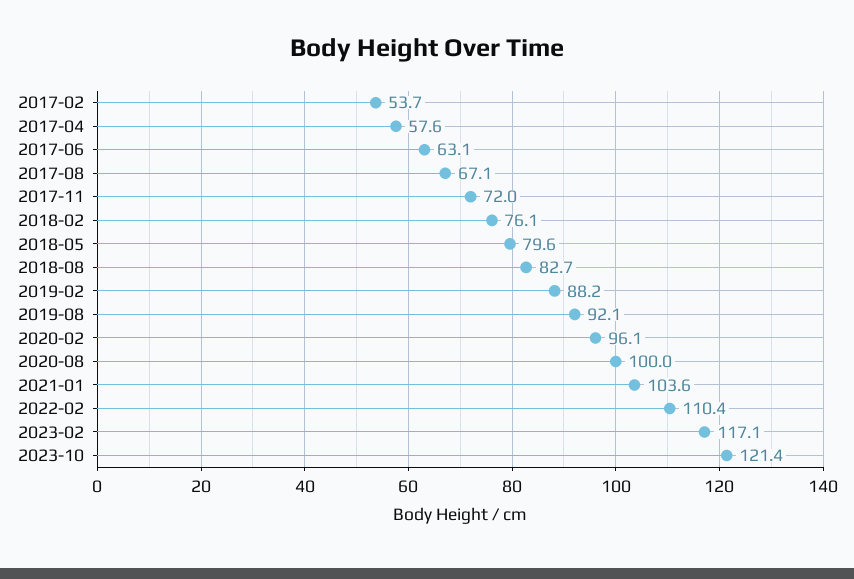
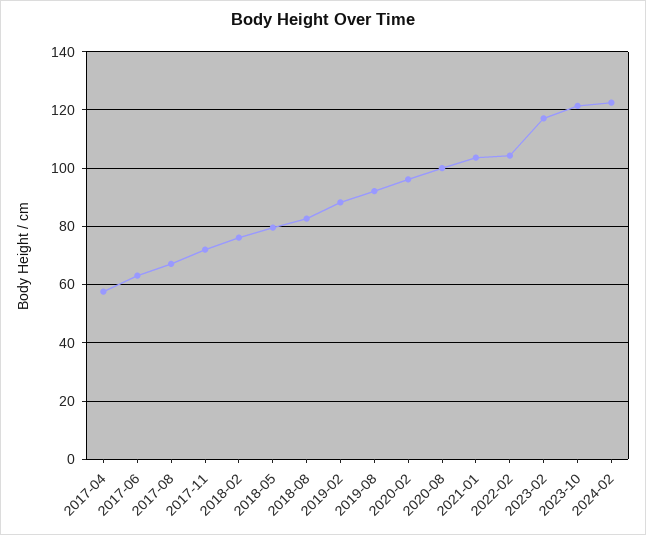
2017-02: 53.7 -> none
2022-02: 110.4 -> 105
2024-02: none -> 122.5

